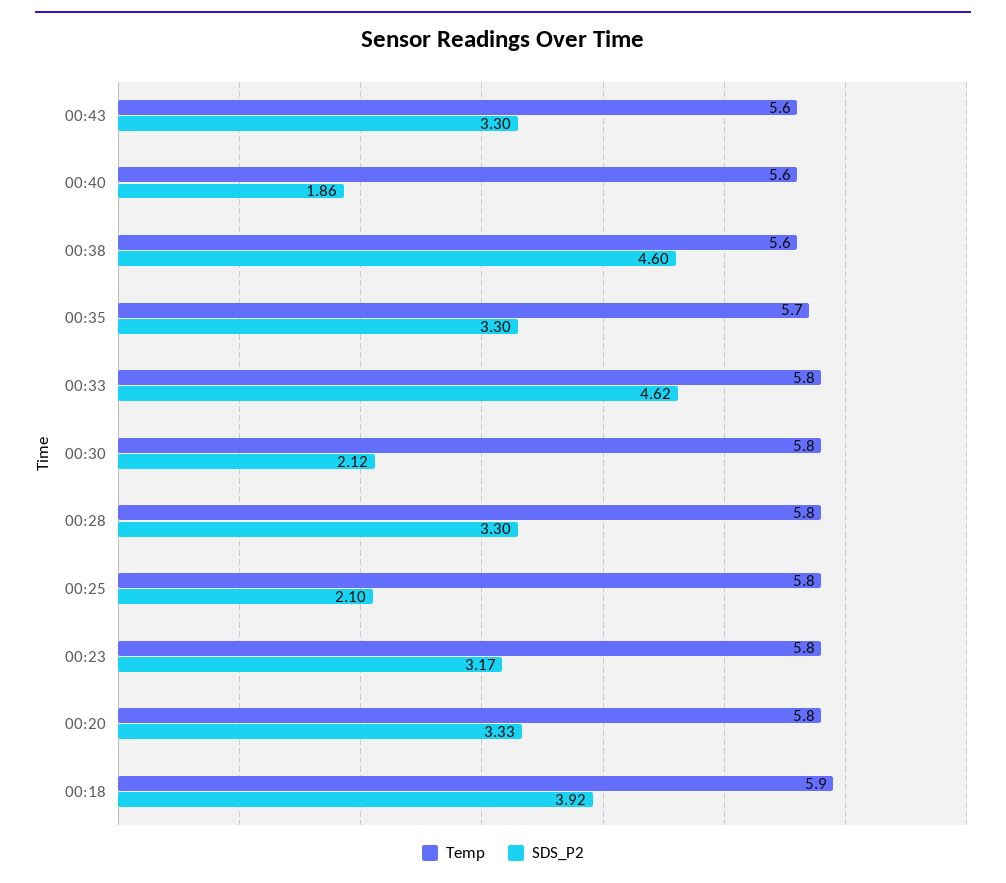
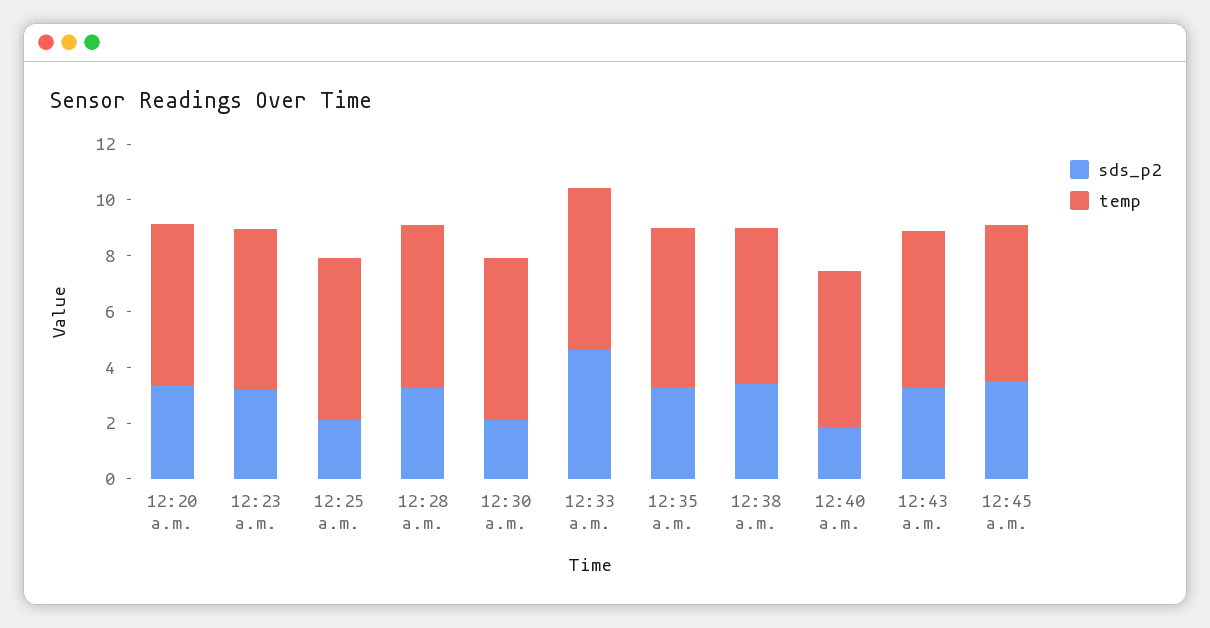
SDS_P2, 00:38: 4.6 -> 3.5
Temp, 00:18: 5.9 -> none
SDS_P2, 00:18: 3.92 -> none
SDS_P2, 12:45 a.m.: none -> 3.5
Temp, 12:45 a.m.: none -> 5.5

